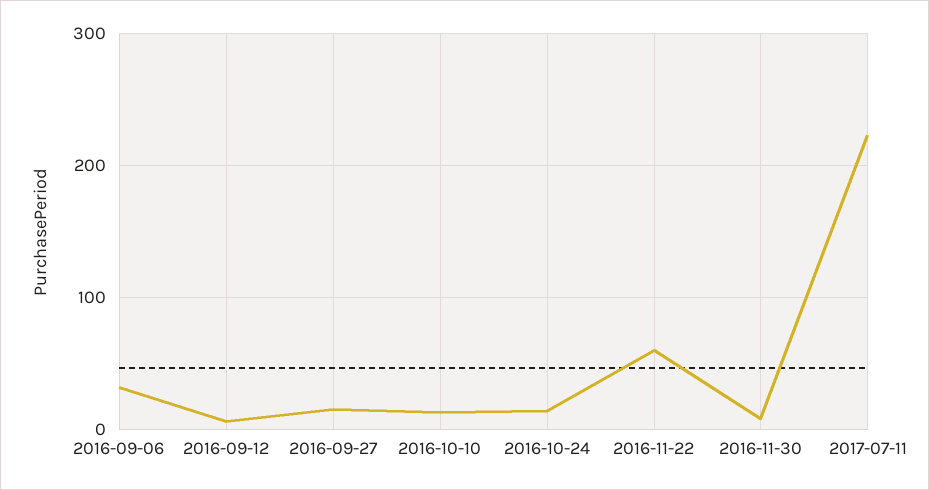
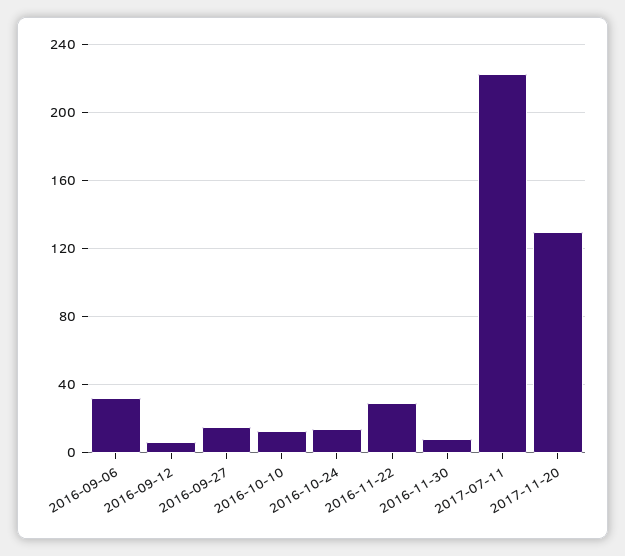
2016-11-22: 60 -> 30
2017-11-20: none -> 130

